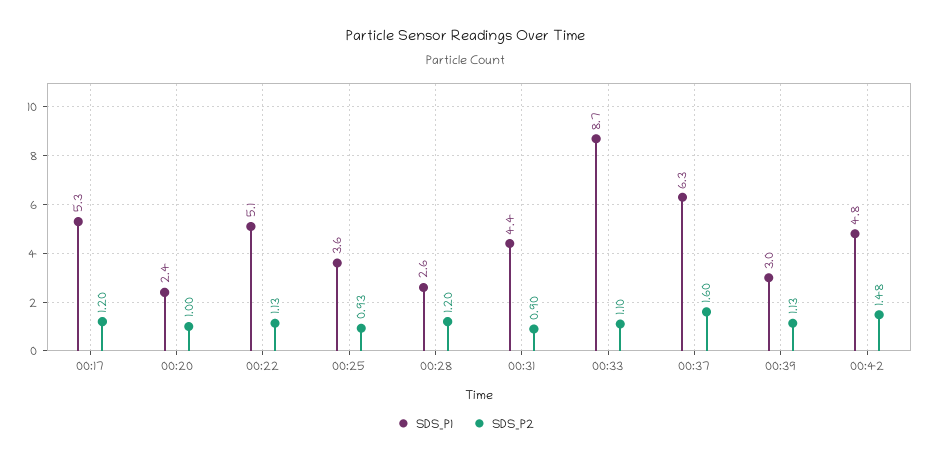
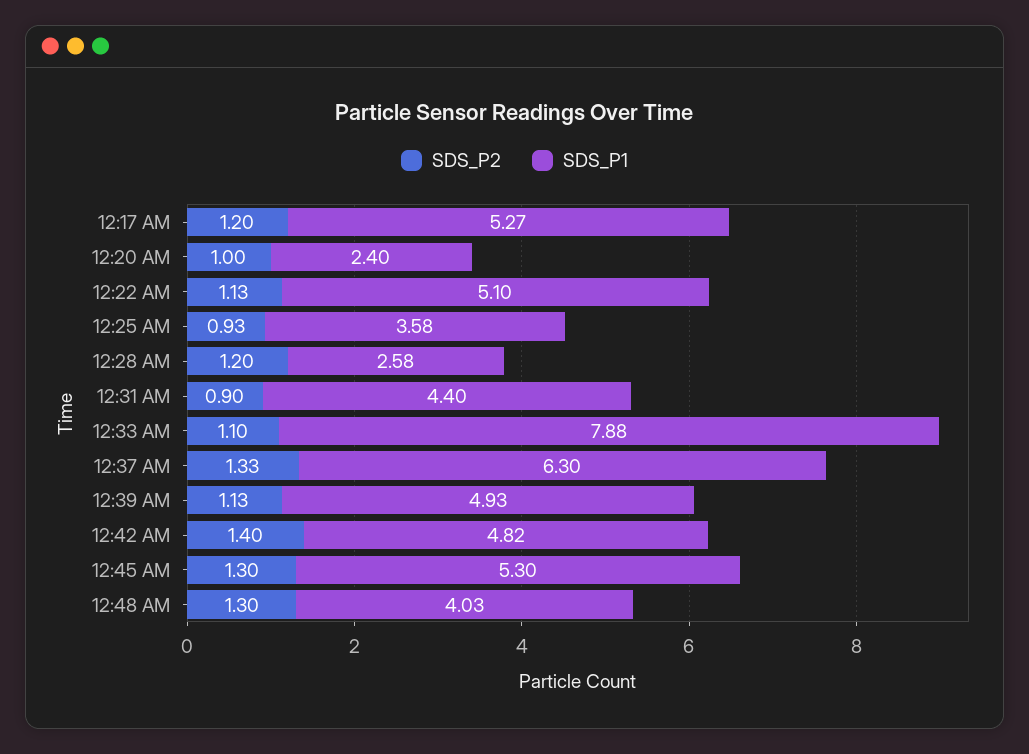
SDS_P1, 00:33: 8.7 -> 7.88
SDS_P2, 00:37: 1.6 -> 1.33
SDS_P1, 00:39: 3 -> 4.93
SDS_P2, 00:42: 1.48 -> 1.4
SDS_P2, 12:45 AM: none -> 1.3
SDS_P1, 12:45 AM: none -> 5.3
SDS_P2, 12:48 AM: none -> 1.3
SDS_P1, 12:48 AM: none -> 4.03

